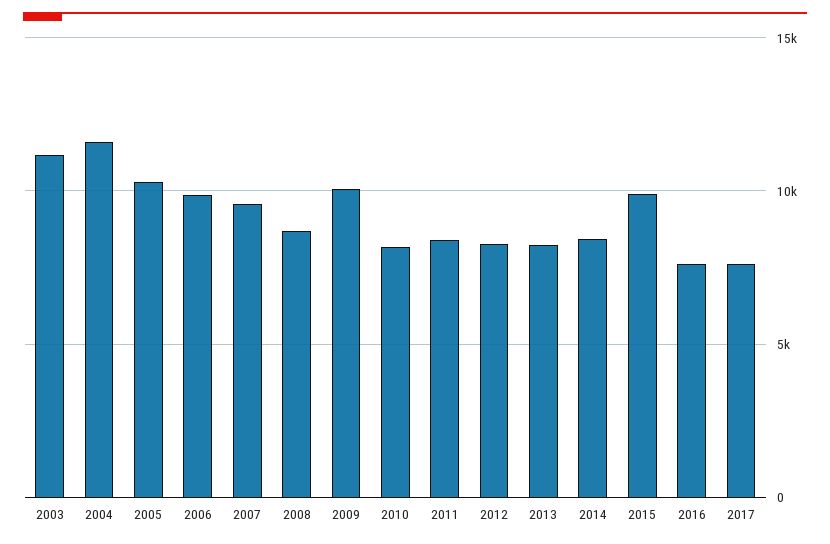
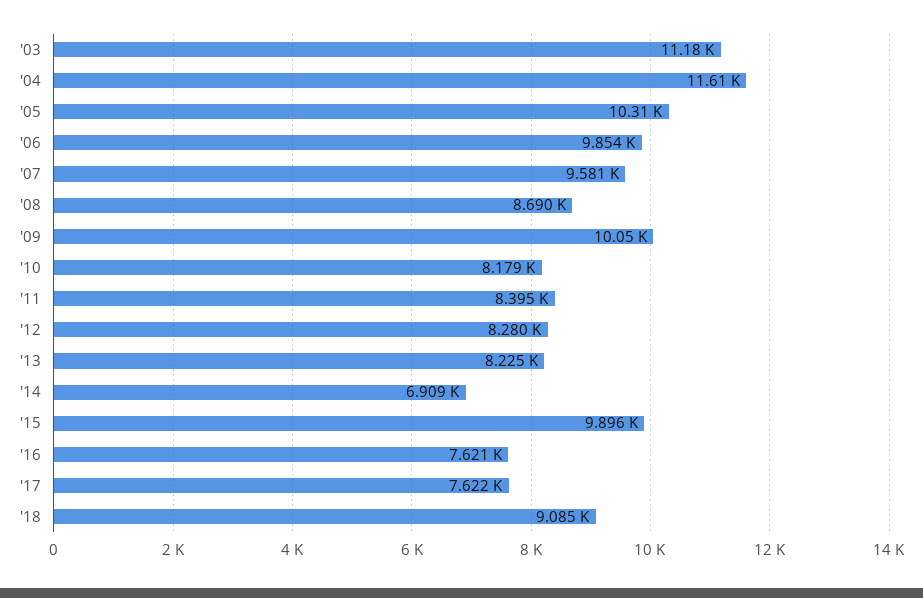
2014: 8500 -> 6909
'18: none -> 9085

